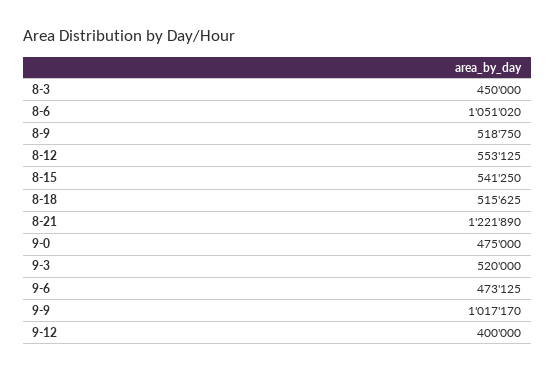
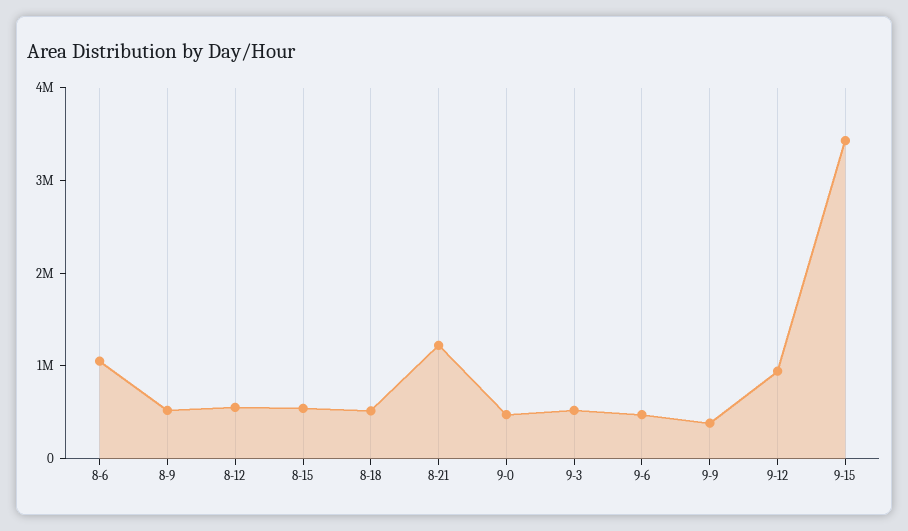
8-3: 450000 -> none
9-9: 1017170 -> 400000
9-12: 400000 -> 1000000
9-15: none -> 3400000

